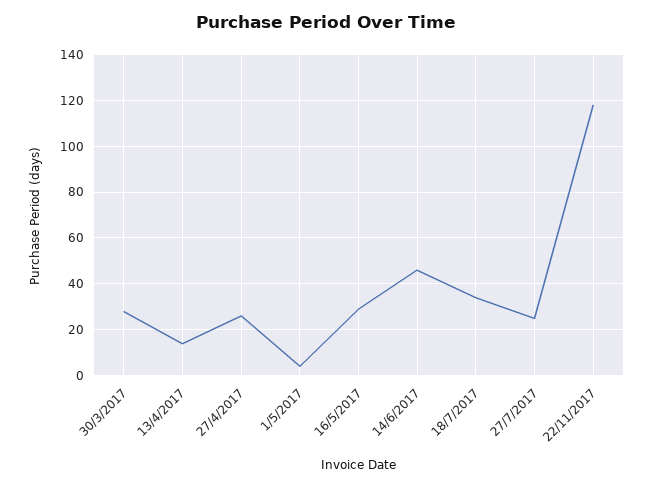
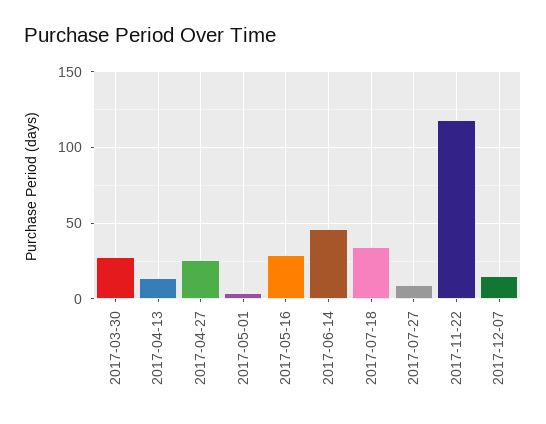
27/7/2017: 25 -> 10
2017-12-07: none -> 15

